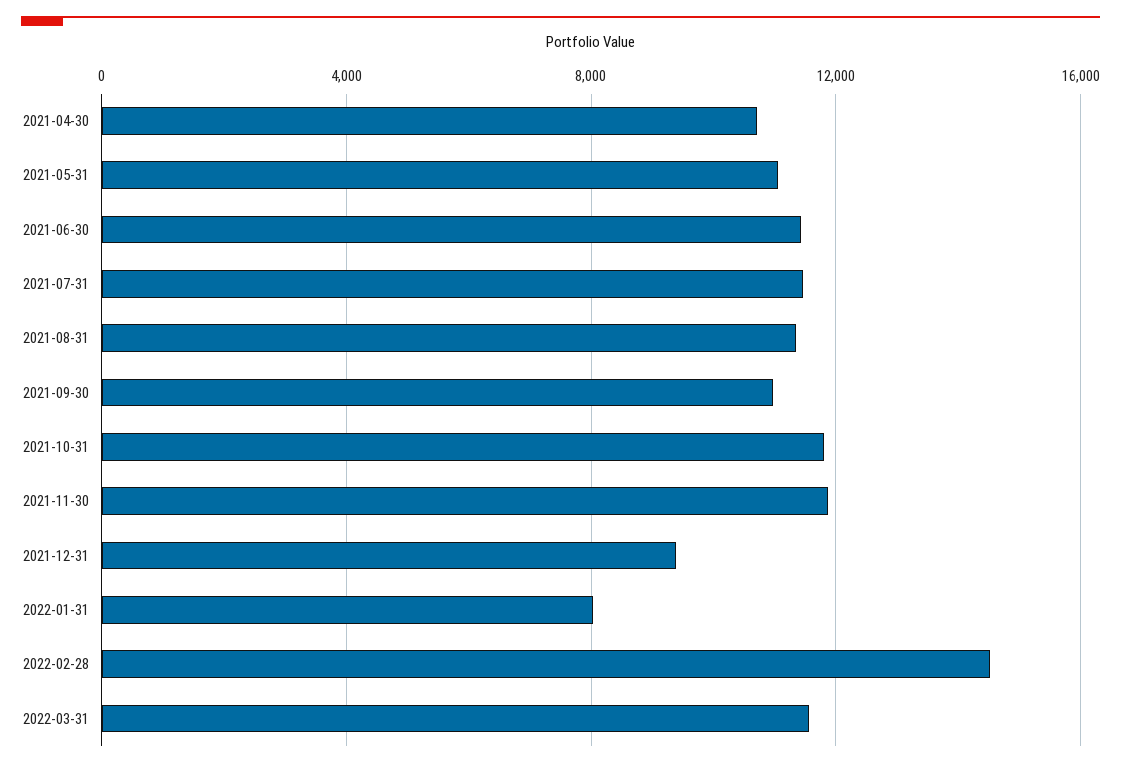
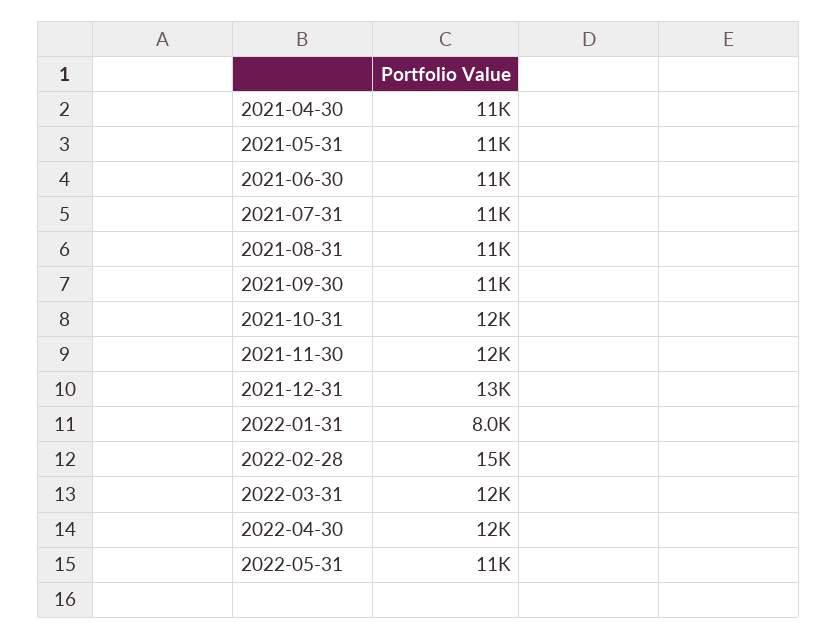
2021-12-31: 9500 -> 13000
2022-04-30: none -> 12000
2022-05-31: none -> 11000

